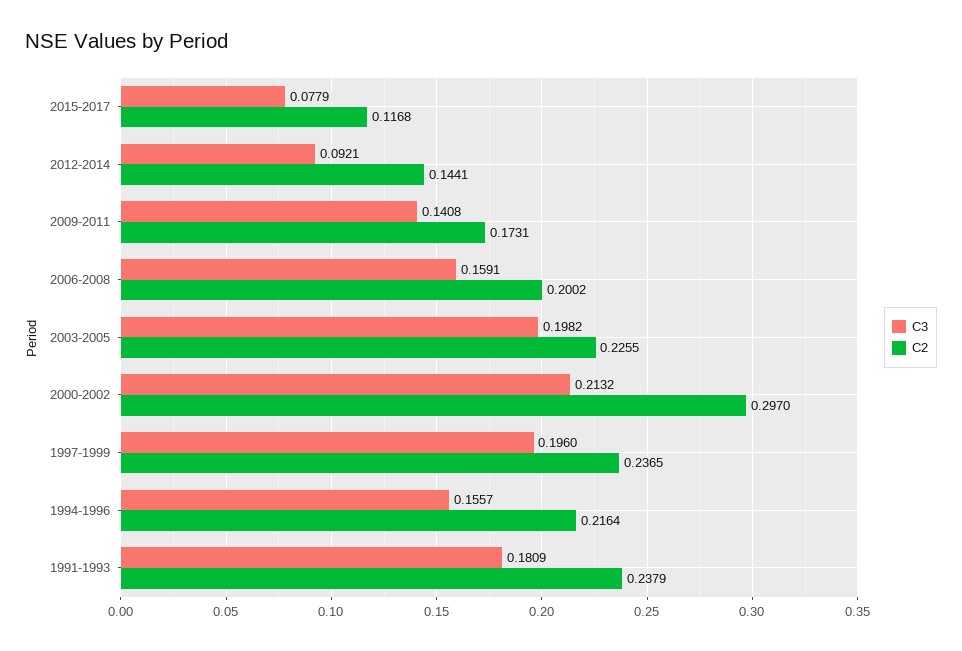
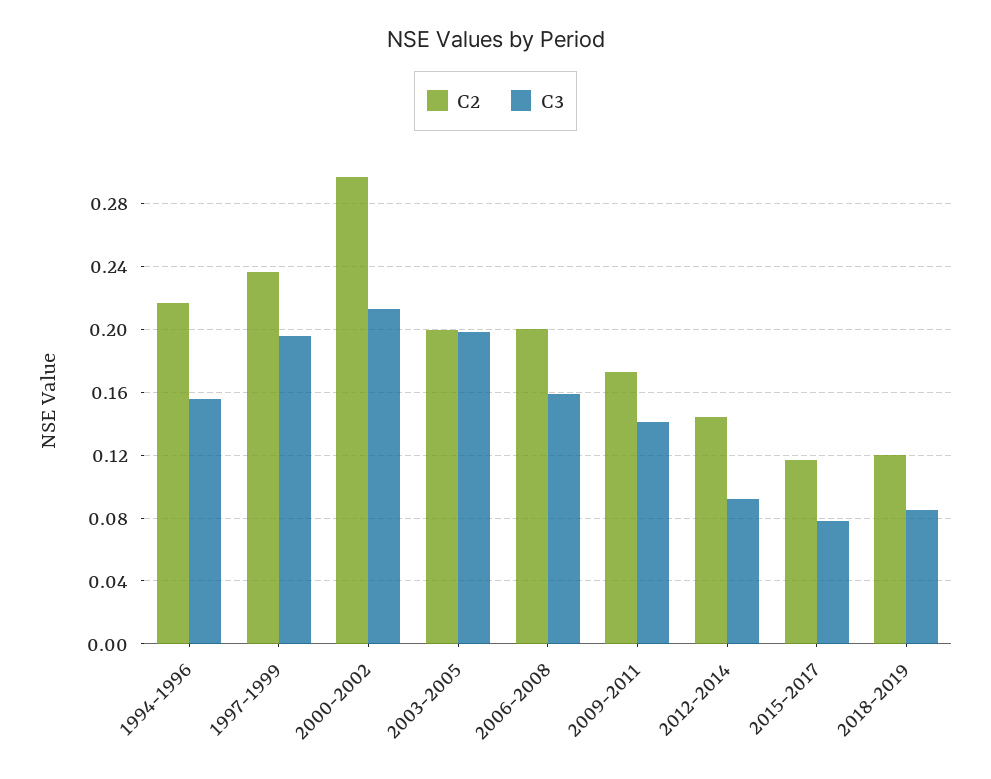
C2, 2003-2005: 0.2255 -> 0.2
C3, 1991-1993: 0.1809 -> none
C2, 1991-1993: 0.2379 -> none
C2, 2018-2019: none -> 0.12
C3, 2018-2019: none -> 0.085

